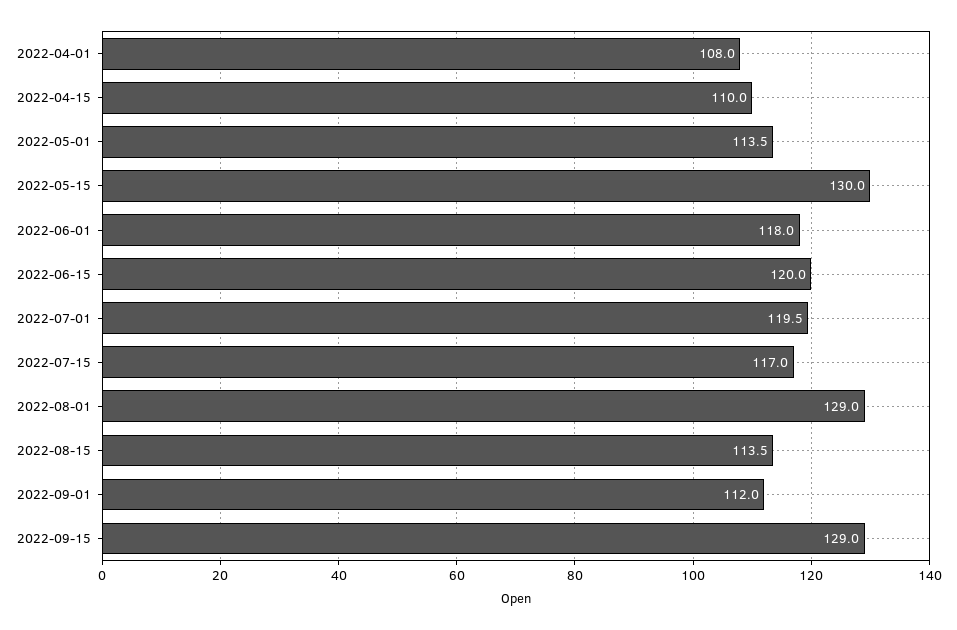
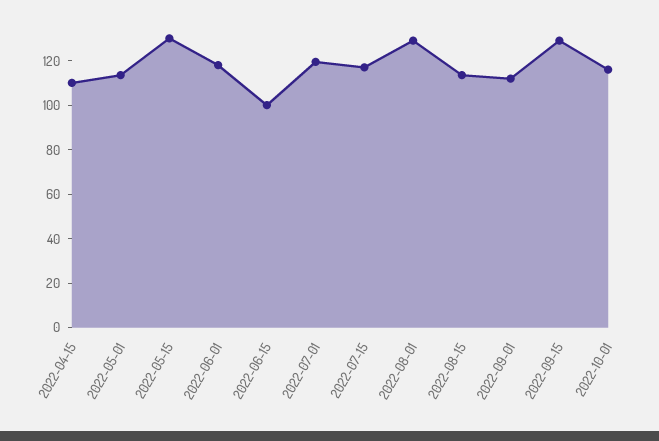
2022-04-01: 108 -> none
2022-06-15: 120 -> 100
2022-10-01: none -> 115

